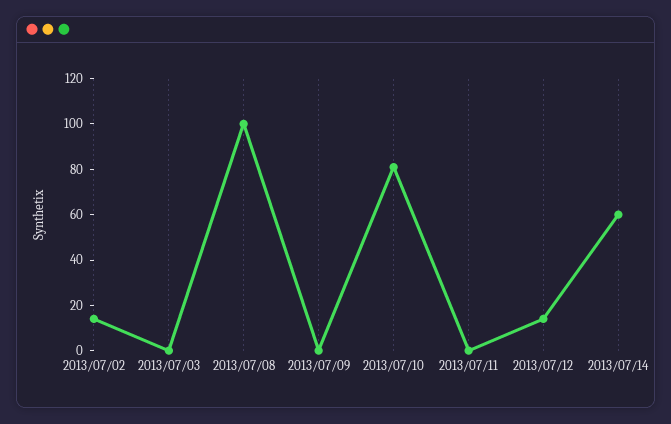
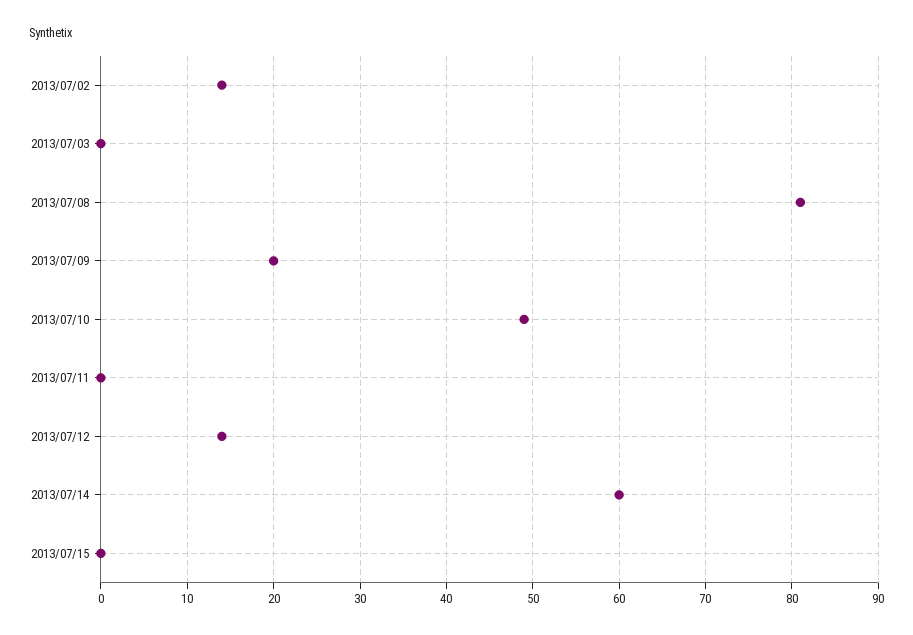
2013/07/08: 100 -> 81
2013/07/09: 0 -> 20
2013/07/10: 80 -> 49
2013/07/15: none -> 0

